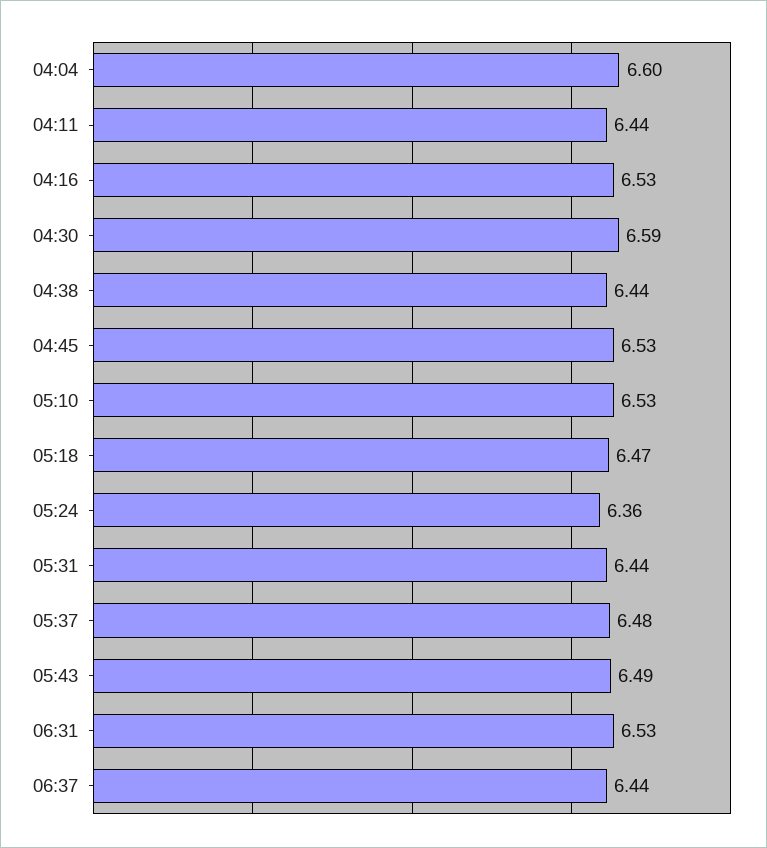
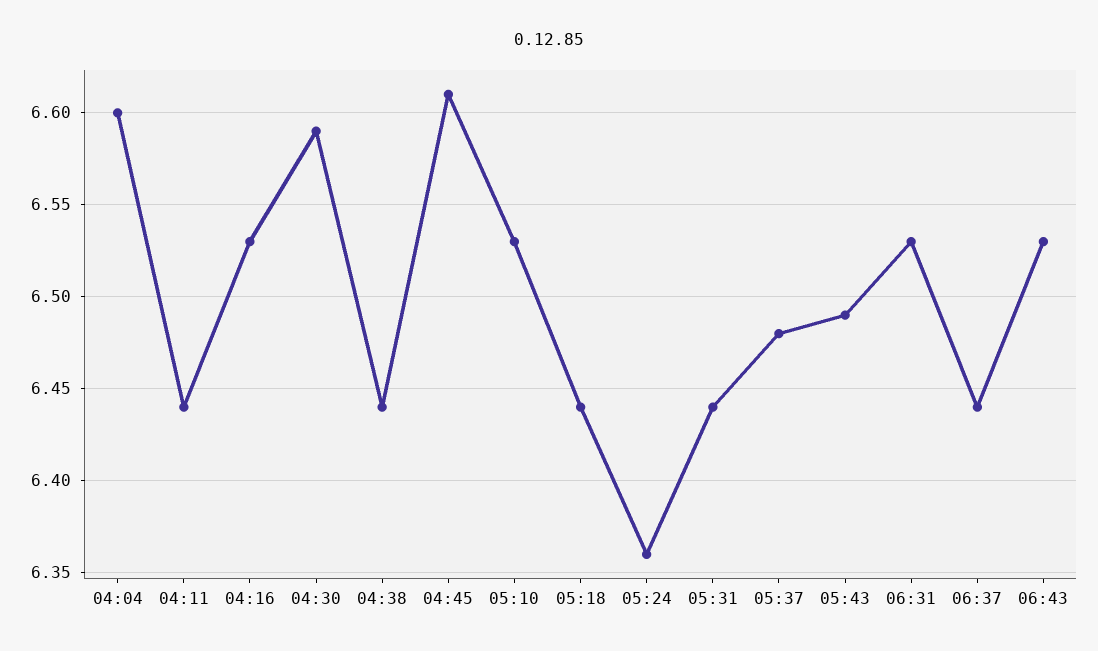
04:45: 6.53 -> 6.61
05:18: 6.47 -> 6.44
06:43: none -> 6.53

